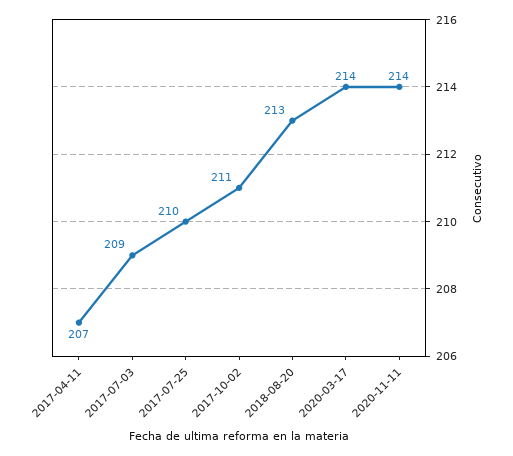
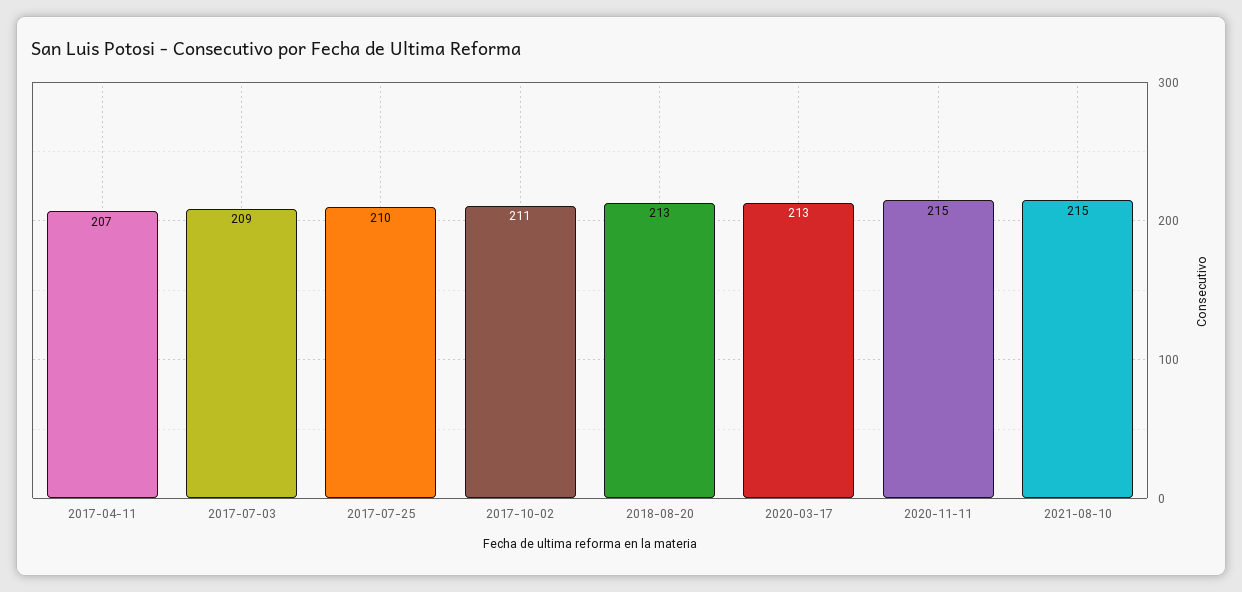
2020-03-17: 214 -> 213
2020-11-11: 214 -> 215
2021-08-10: none -> 215

